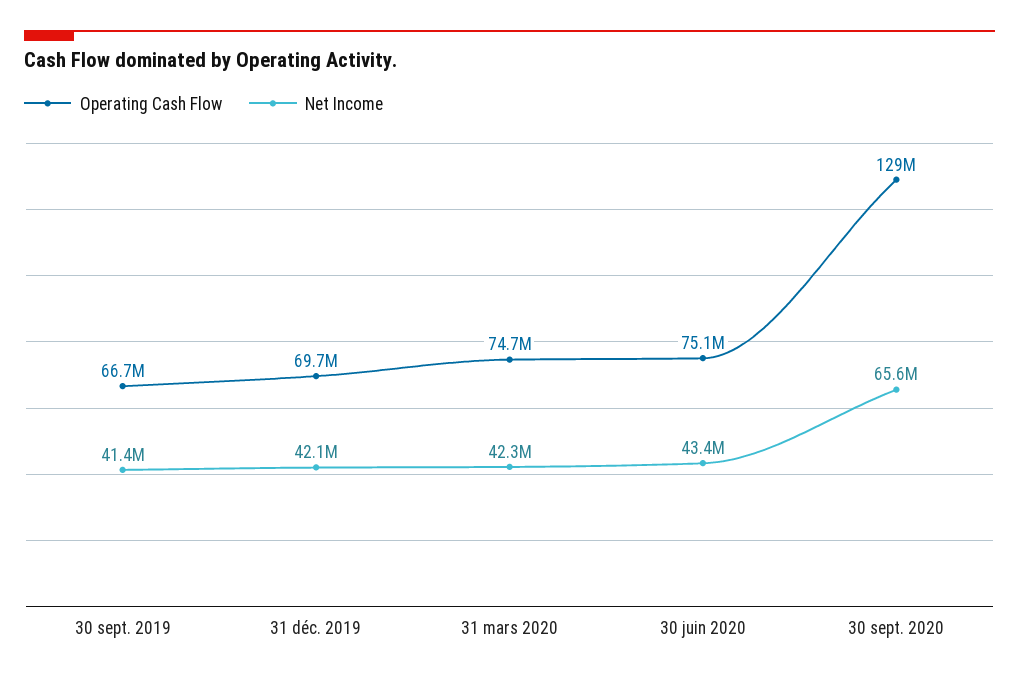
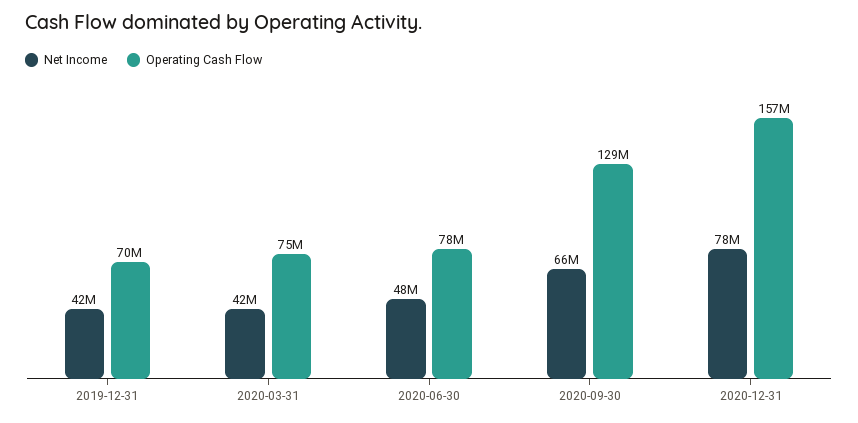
Operating Cash Flow, 30 sept. 2019: 66700000 -> none
Net Income, 30 sept. 2019: 41400000 -> none
Operating Cash Flow, 30 juin 2020: 75100000 -> 78000000
Net Income, 30 juin 2020: 43400000 -> 48000000
Net Income, 2020-12-31: none -> 78000000
Operating Cash Flow, 2020-12-31: none -> 157000000

